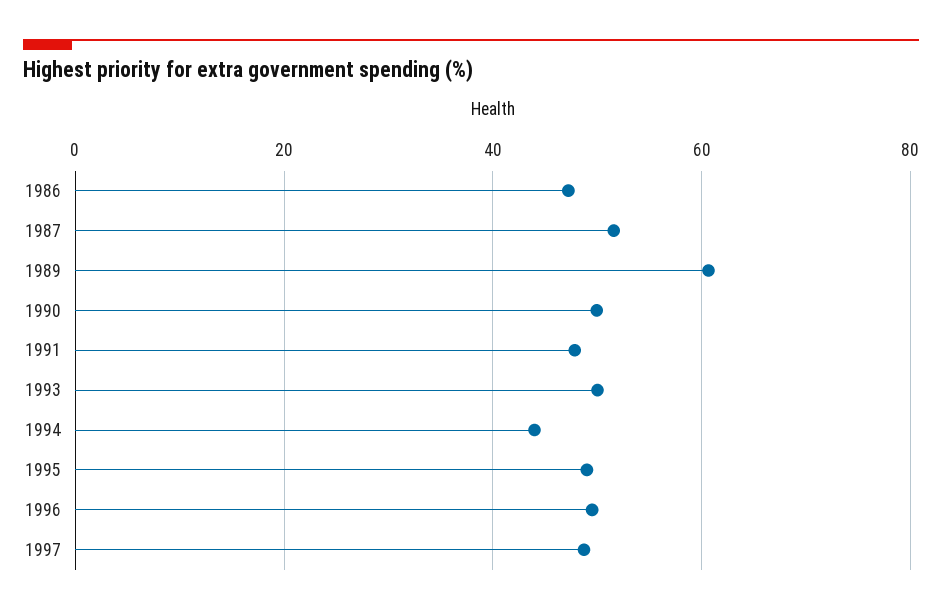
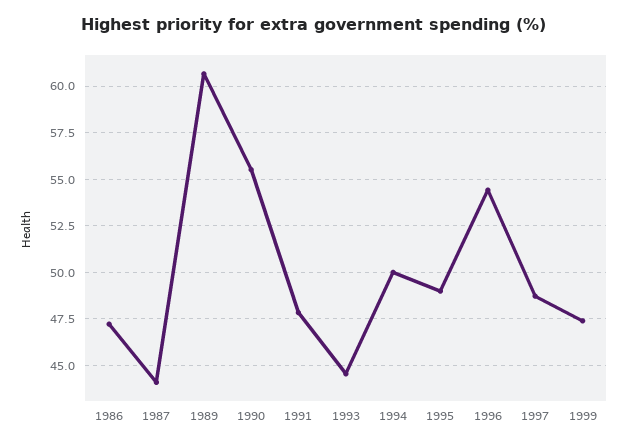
1987: 52 -> 44
1990: 50 -> 55.5
1993: 50 -> 44.5
1994: 44 -> 50
1996: 50 -> 54.5
1999: none -> 47.5

